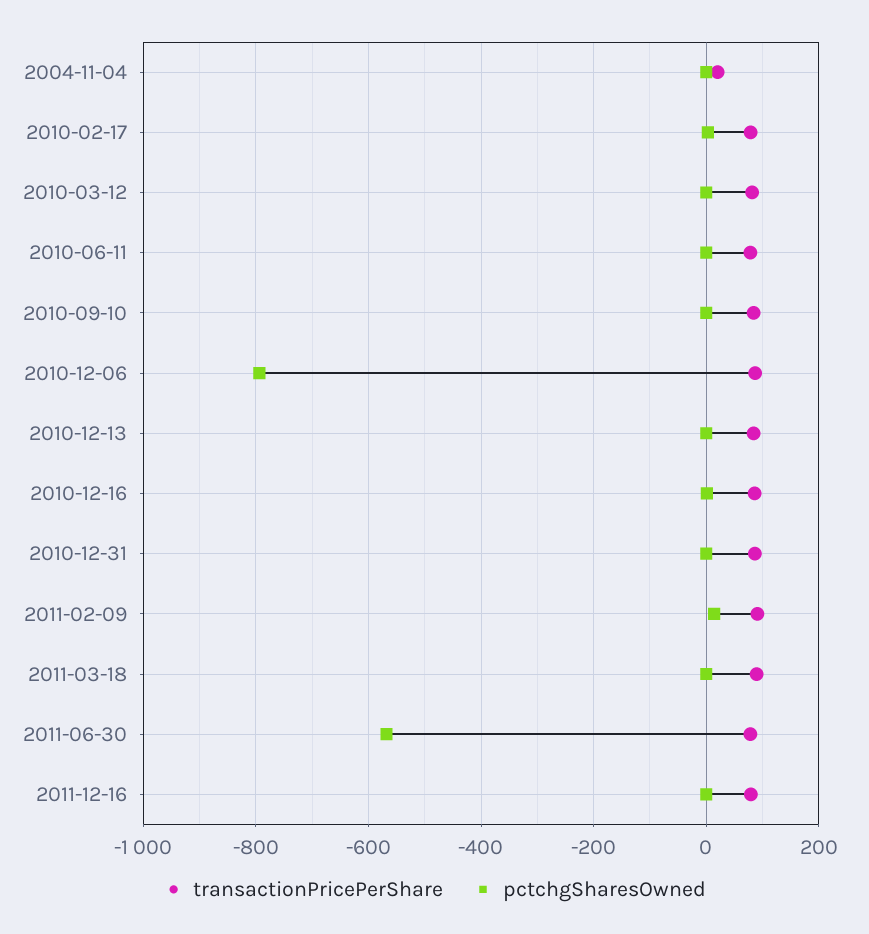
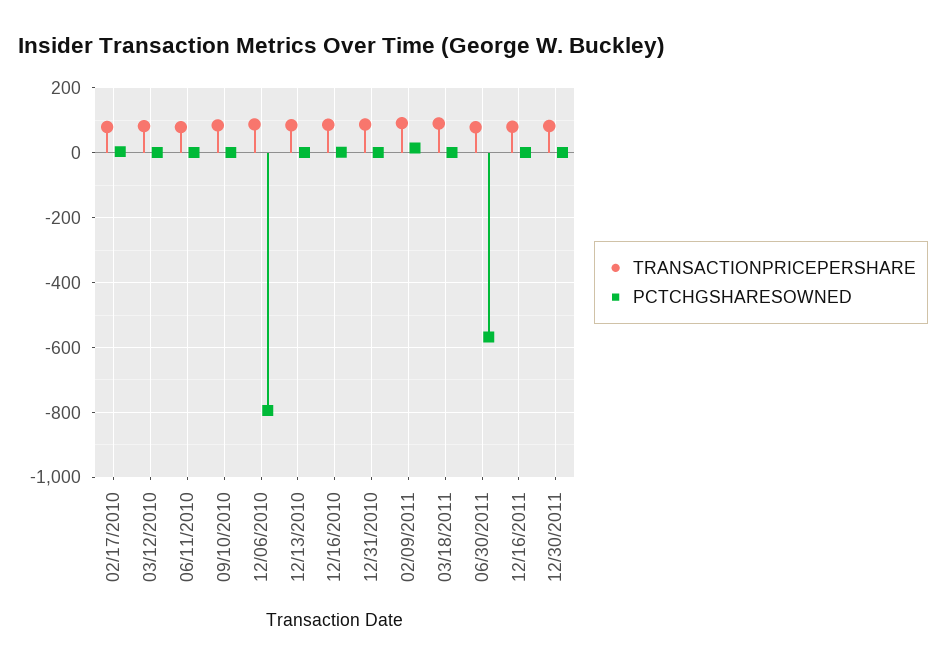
transactionPricePerShare, 2004-11-04: 20 -> none
pctchgSharesOwned, 2004-11-04: 0 -> none
transactionPricePerShare, 12/30/2011: none -> 80
pctchgSharesOwned, 12/30/2011: none -> 0

